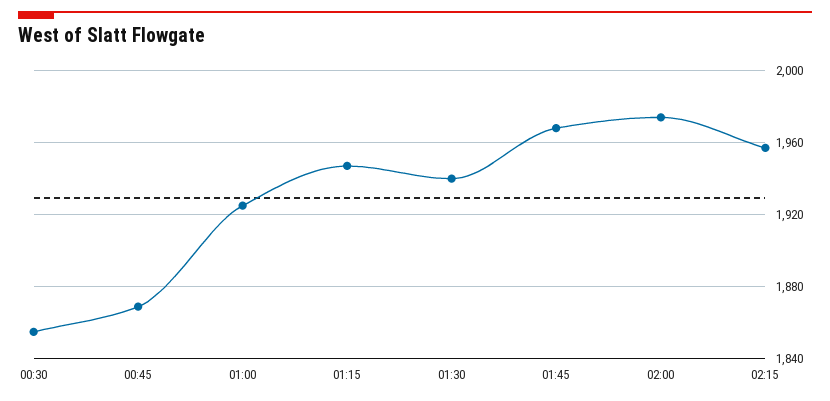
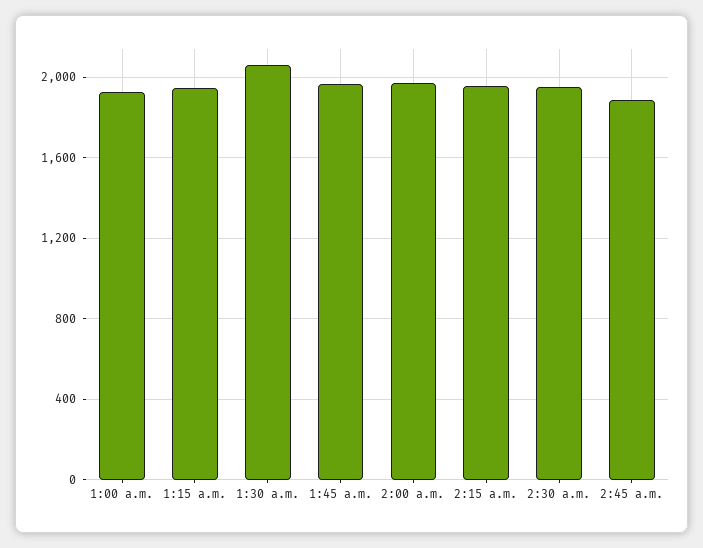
00:30: 1855 -> none
00:45: 1870 -> none
01:30: 1940 -> 2050
2:30 a.m.: none -> 1950
2:45 a.m.: none -> 1900

